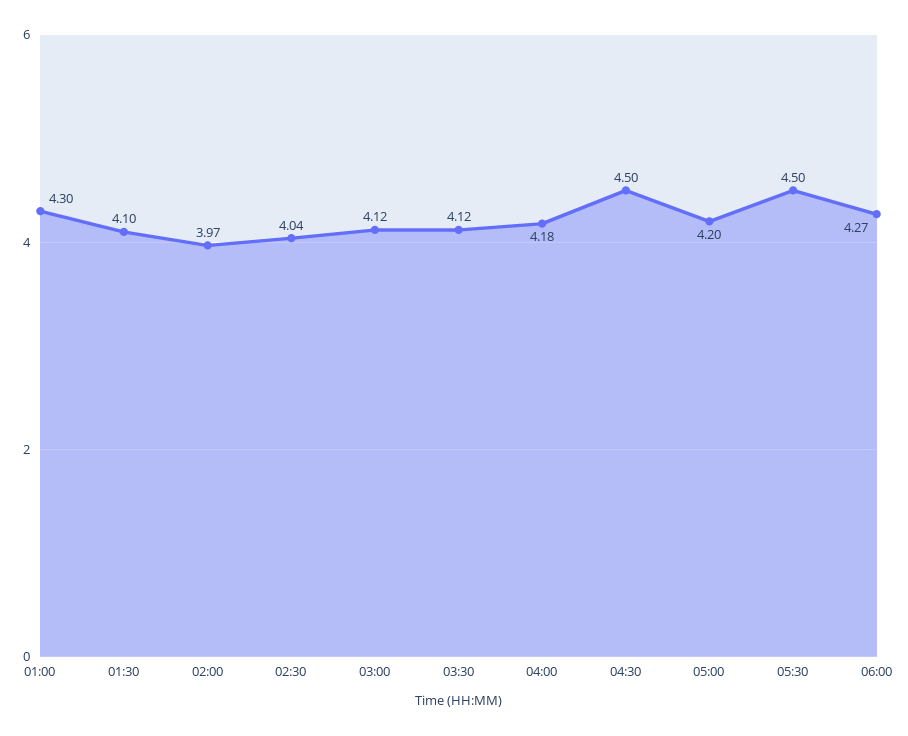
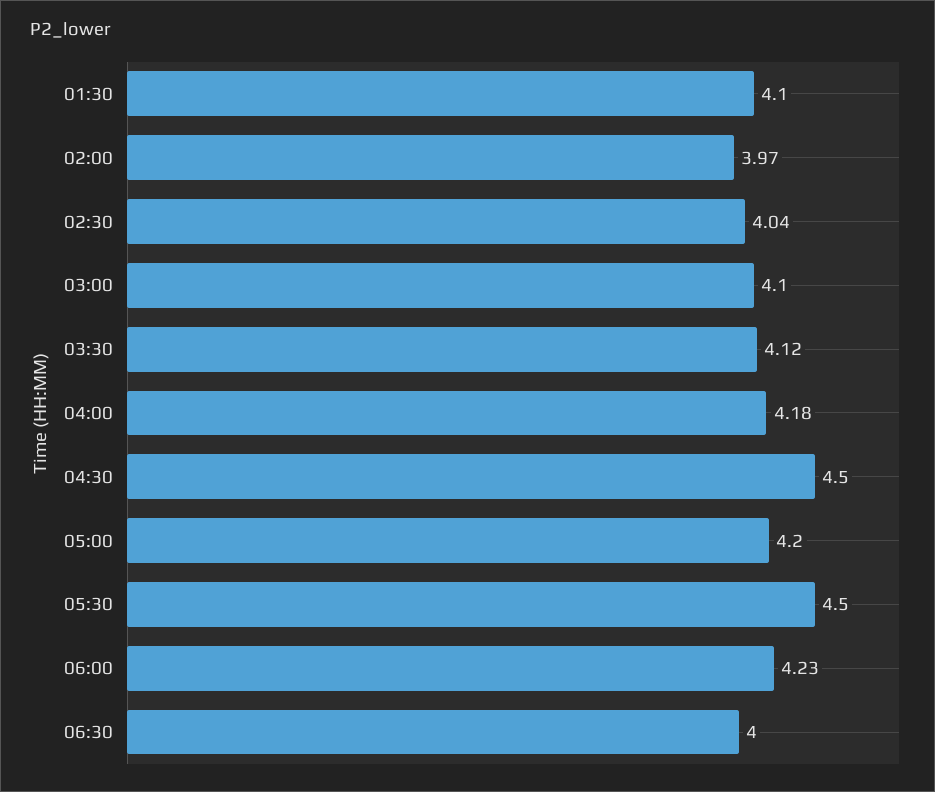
01:00: 4.3 -> none
03:00: 4.12 -> 4.1
06:00: 4.27 -> 4.23
06:30: none -> 4

